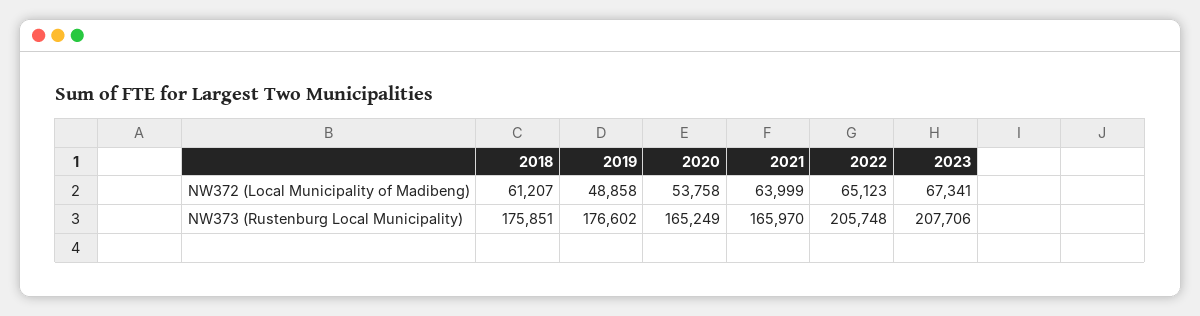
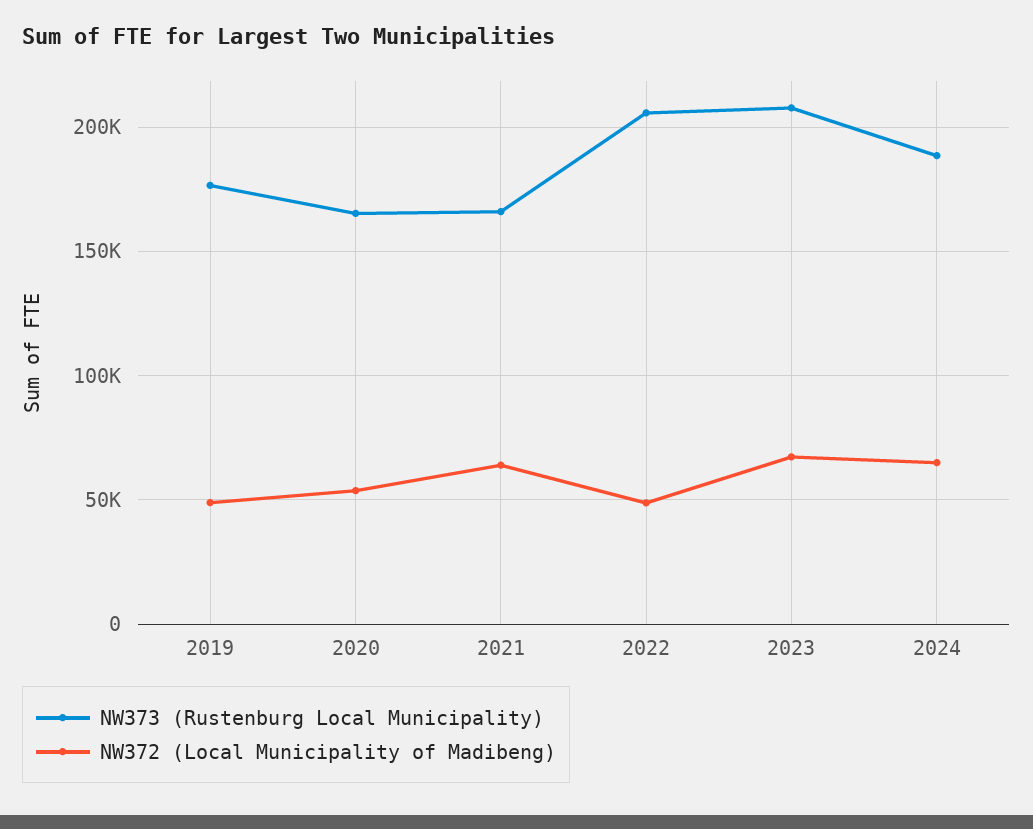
NW372 (Local Municipality of Madibeng), 2018: 61207 -> none
NW372 (Local Municipality of Madibeng), 2022: 65123 -> 50000
NW373 (Rustenburg Local Municipality), 2018: 175851 -> none
NW373 (Rustenburg Local Municipality), 2024: none -> 190000
NW372 (Local Municipality of Madibeng), 2024: none -> 65000

